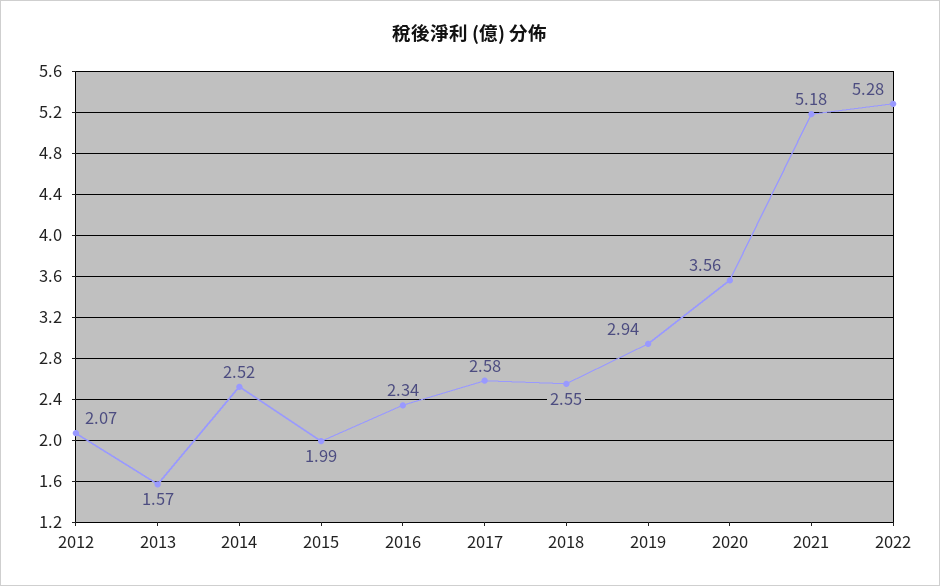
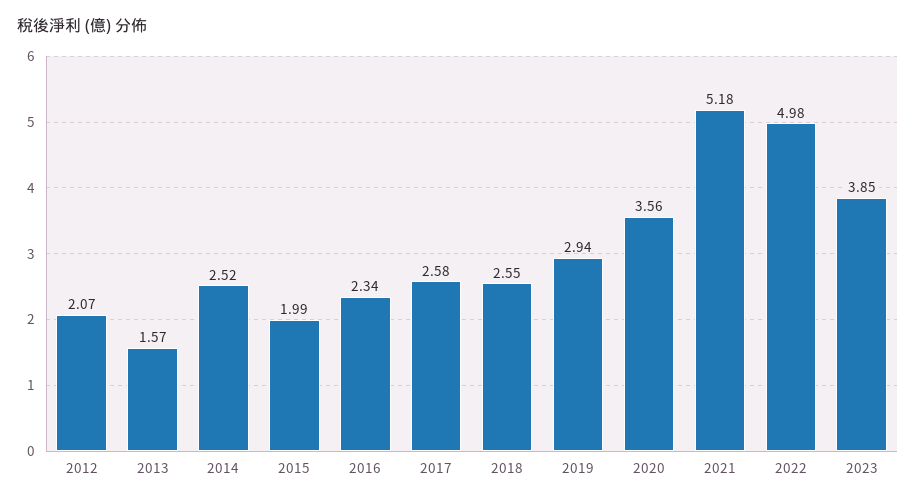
2022: 5.28 -> 4.98
2023: none -> 3.85

